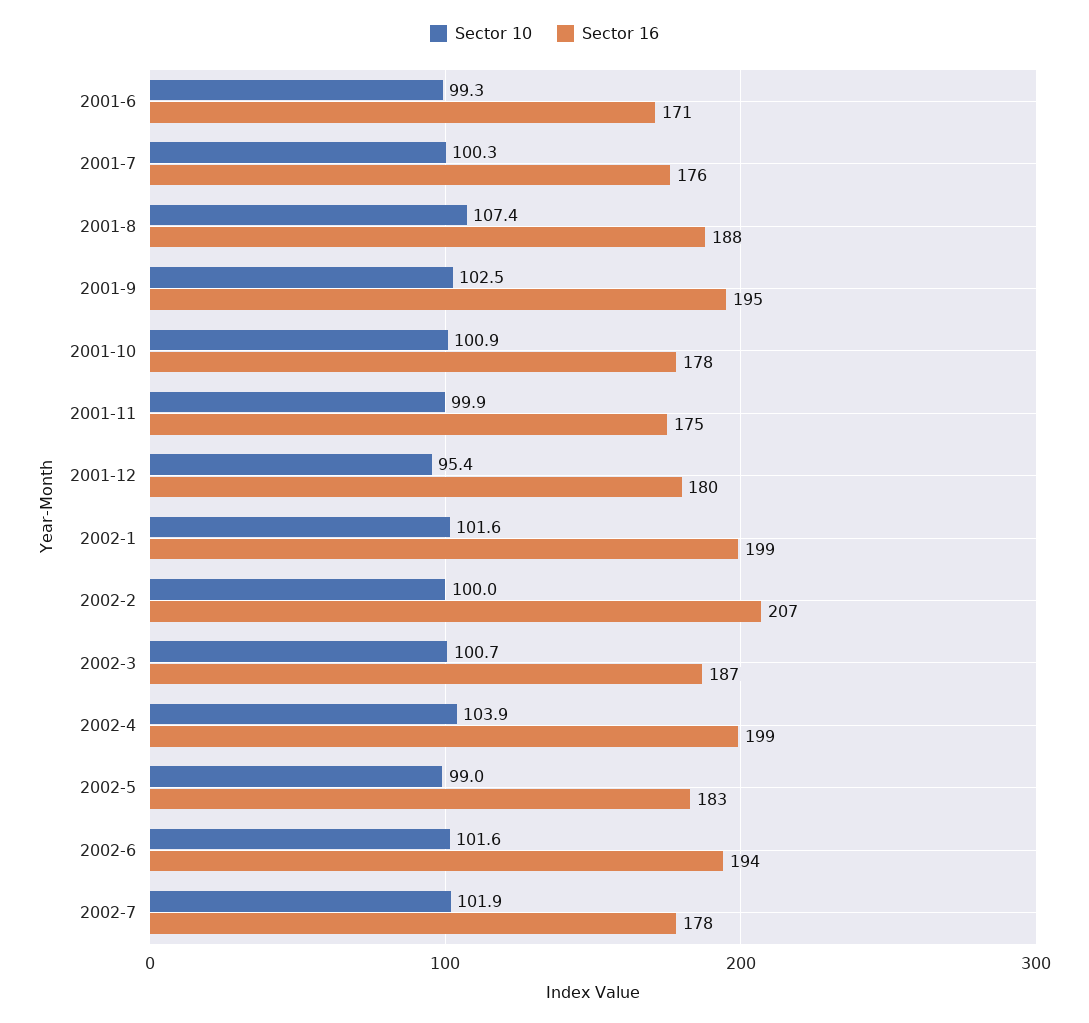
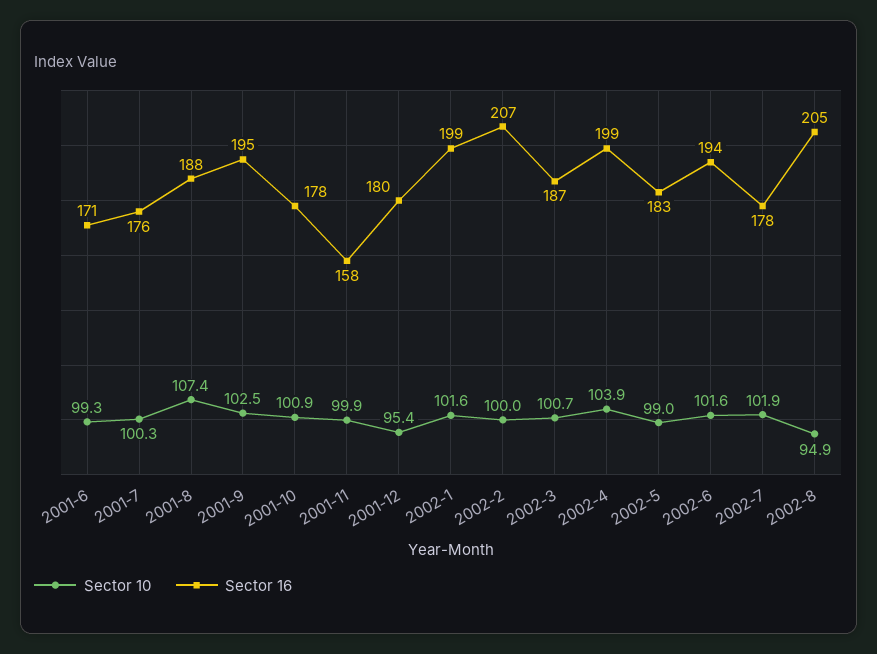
Sector 16, 2001-11: 175 -> 158
Sector 10, 2002-8: none -> 94.9
Sector 16, 2002-8: none -> 205

